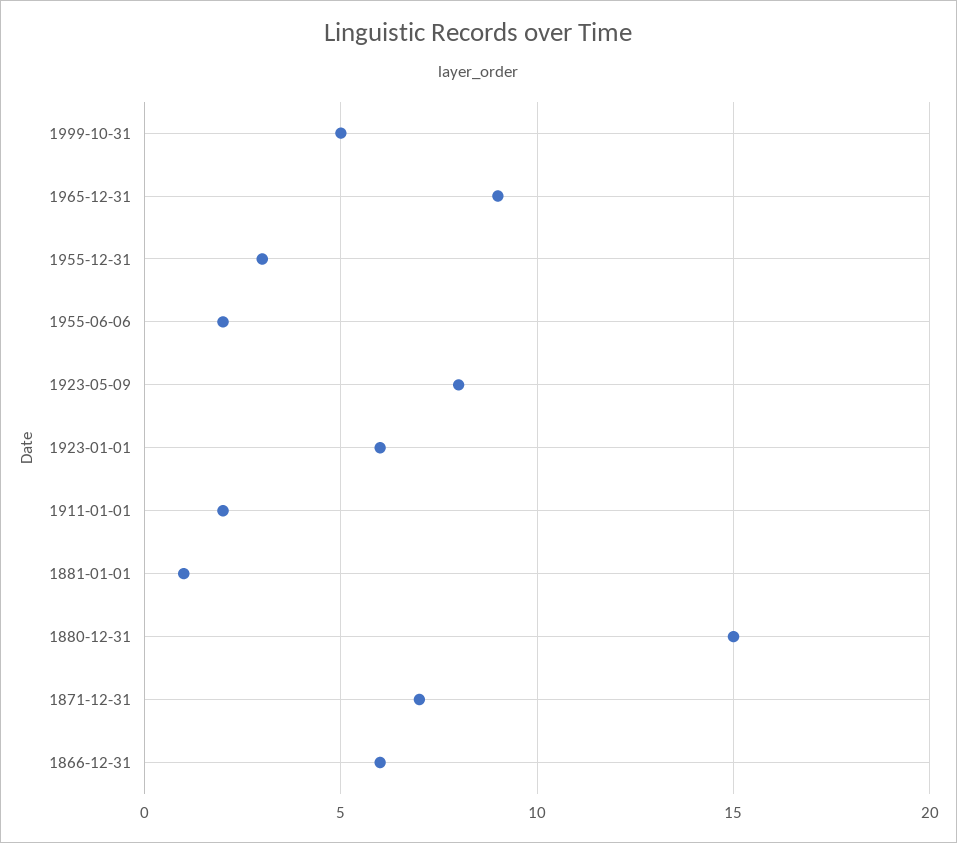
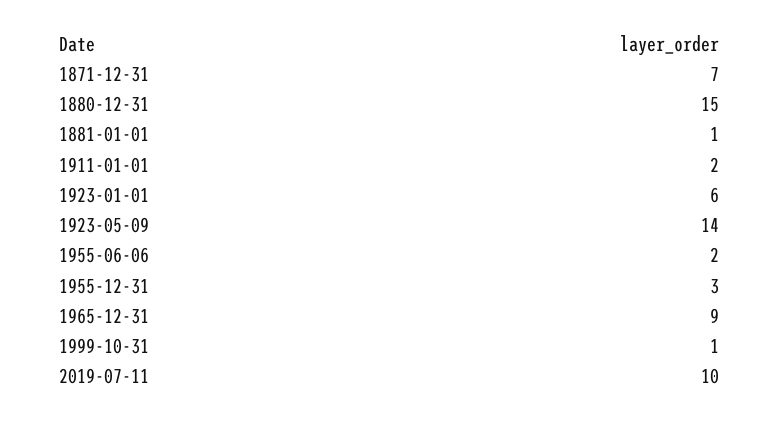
1999-10-31: 5 -> 1
1923-05-09: 8 -> 14
1866-12-31: 6 -> none
2019-07-11: none -> 10

